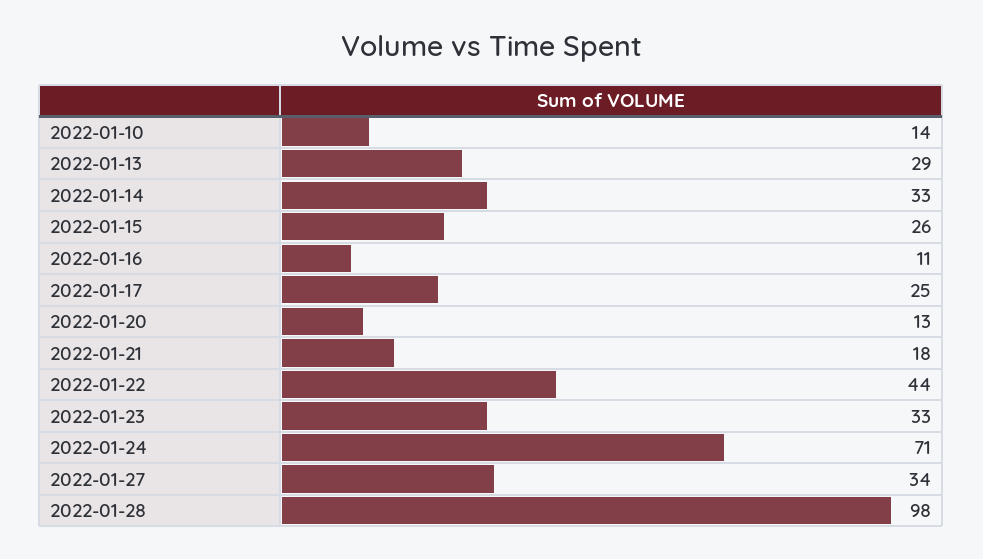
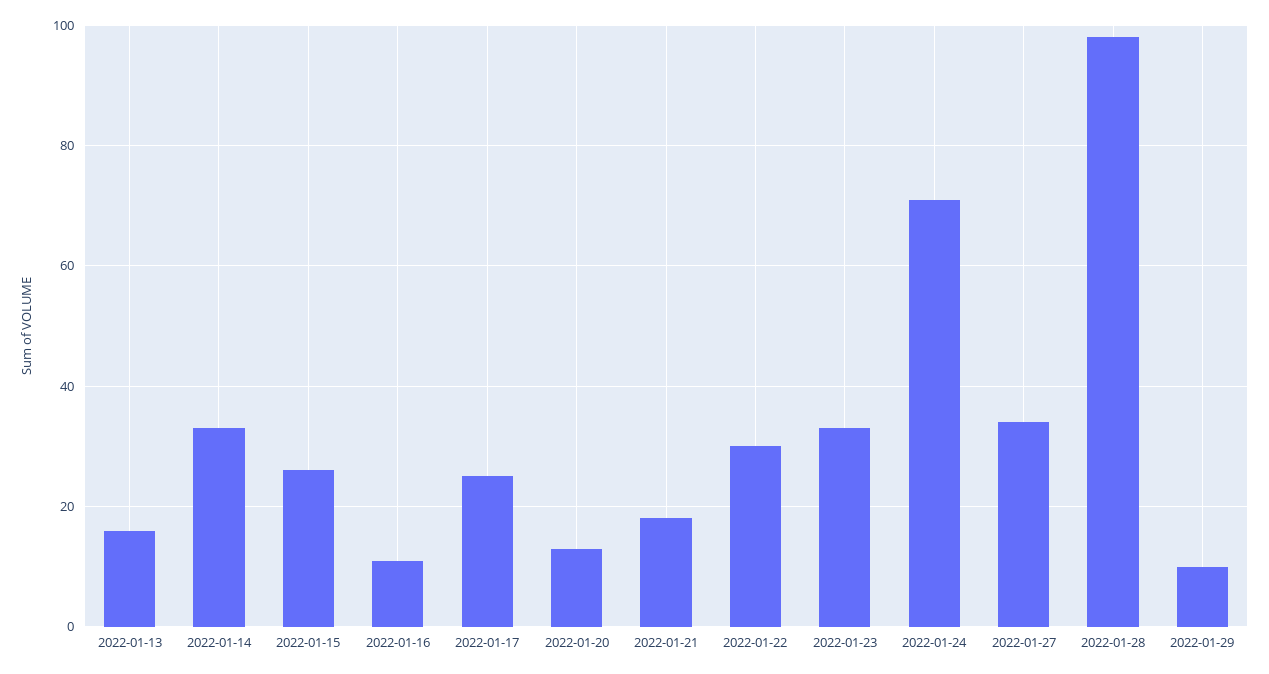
2022-01-10: 14 -> none
2022-01-13: 29 -> 15
2022-01-22: 44 -> 30
2022-01-29: none -> 10

